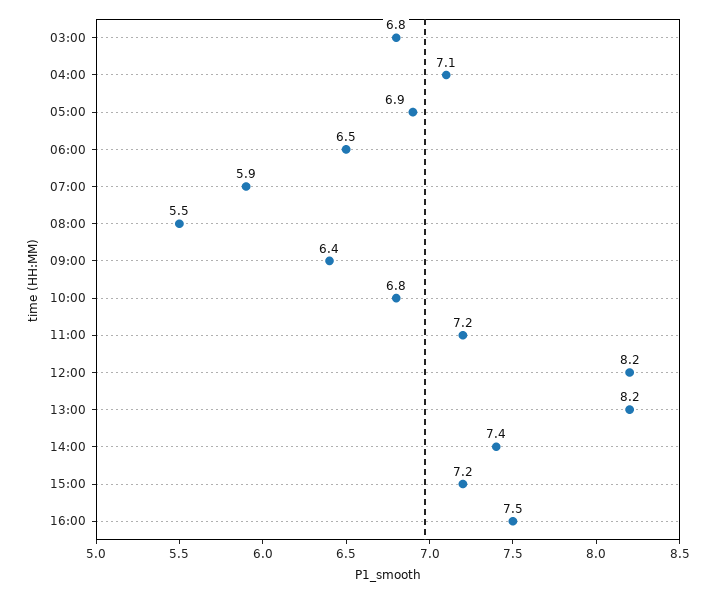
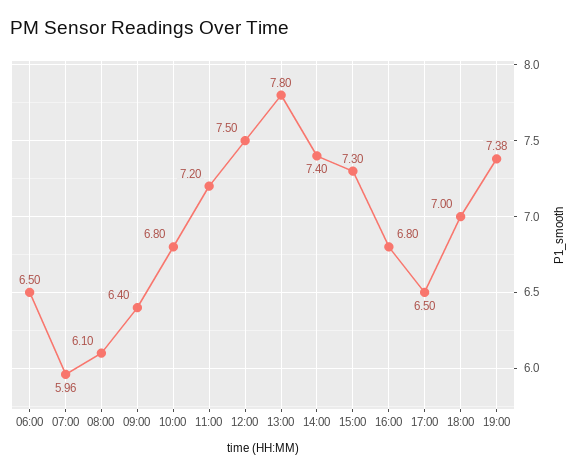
03:00: 6.8 -> none
04:00: 7.1 -> none
05:00: 6.9 -> none
07:00: 5.9 -> 5.96
08:00: 5.5 -> 6.1
12:00: 8.2 -> 7.5
13:00: 8.2 -> 7.8
15:00: 7.2 -> 7.3
16:00: 7.5 -> 6.8
17:00: none -> 6.5
18:00: none -> 7
19:00: none -> 7.38

